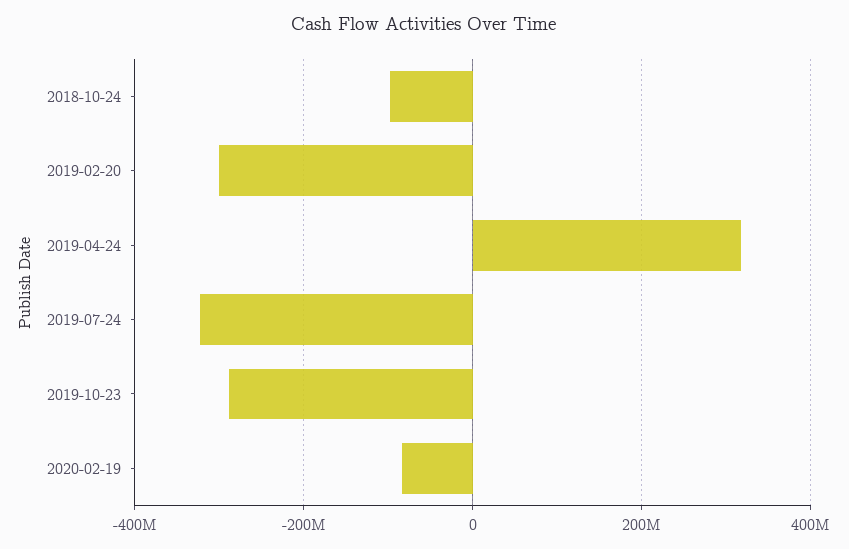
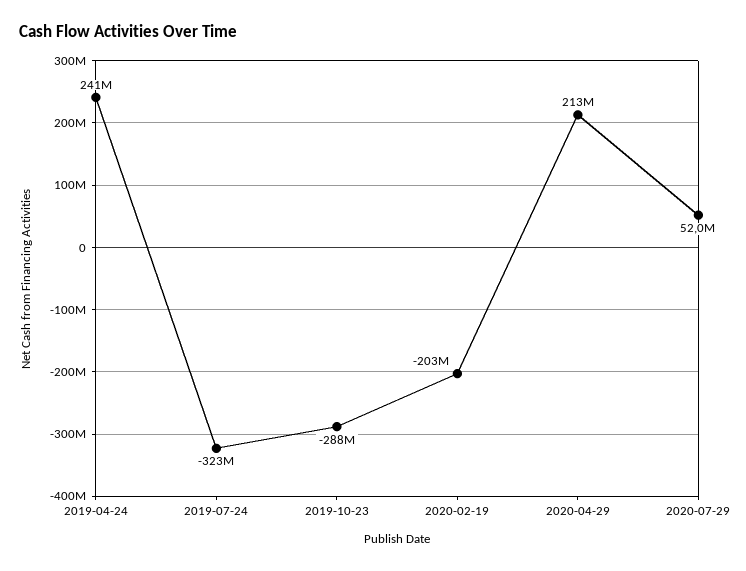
2018-10-24: -100000000 -> none
2019-02-20: -300000000 -> none
2019-04-24: 320000000 -> 241000000
2020-02-19: -80000000 -> -203000000
2020-04-29: none -> 213000000
2020-07-29: none -> 52000000

